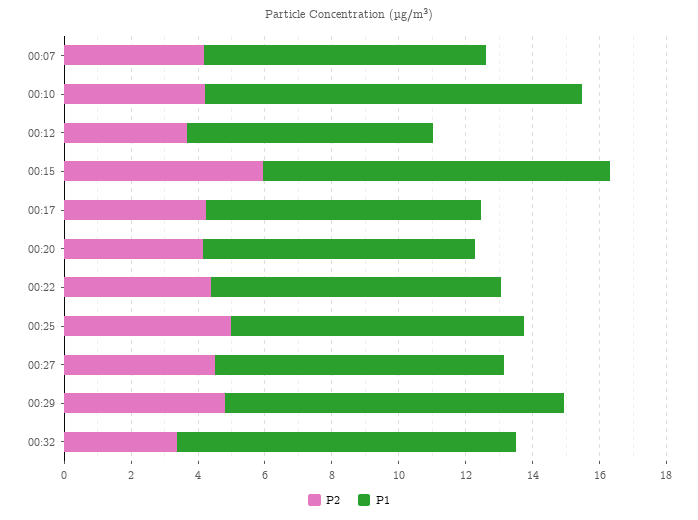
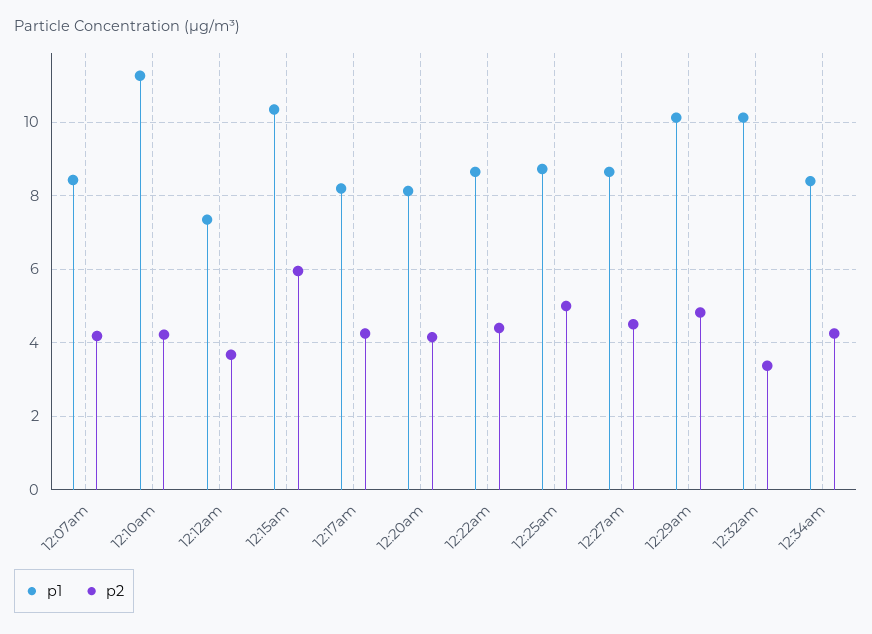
P1, 12:34am: none -> 8.4
P2, 12:34am: none -> 4.2

